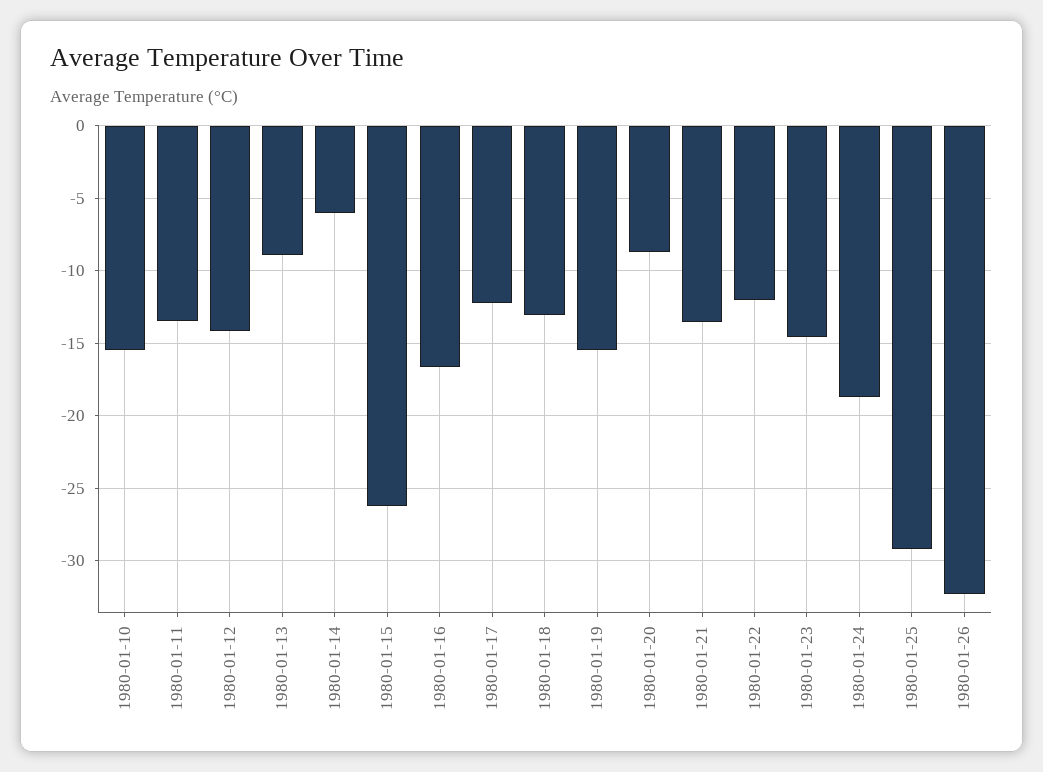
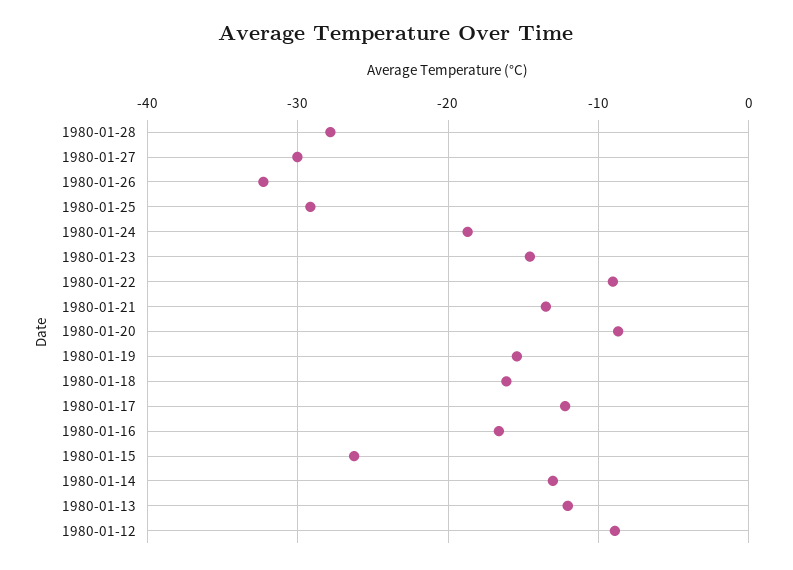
1980-01-10: -15.5 -> none
1980-01-11: -13.5 -> none
1980-01-12: -14 -> -9
1980-01-13: -9 -> -12
1980-01-14: -6 -> -13
1980-01-18: -13 -> -16
1980-01-22: -12 -> -9
1980-01-28: none -> -28
1980-01-27: none -> -30

